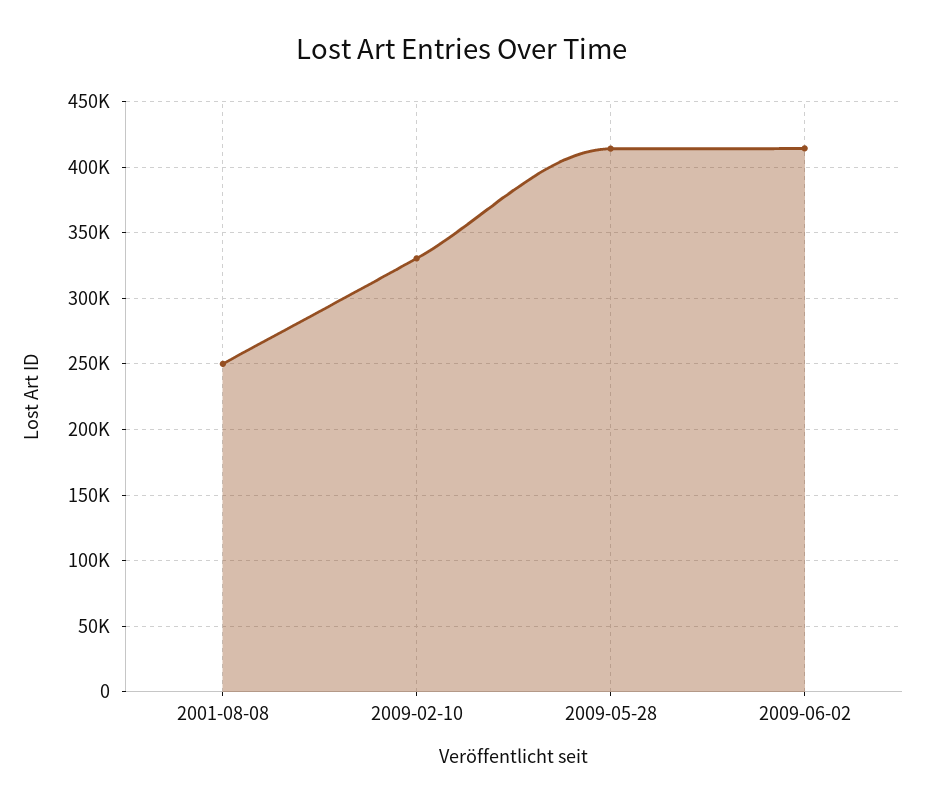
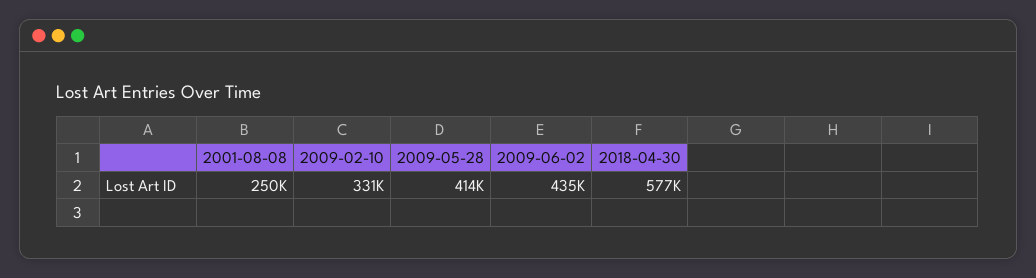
2009-06-02: 415000 -> 435000
2018-04-30: none -> 577000

